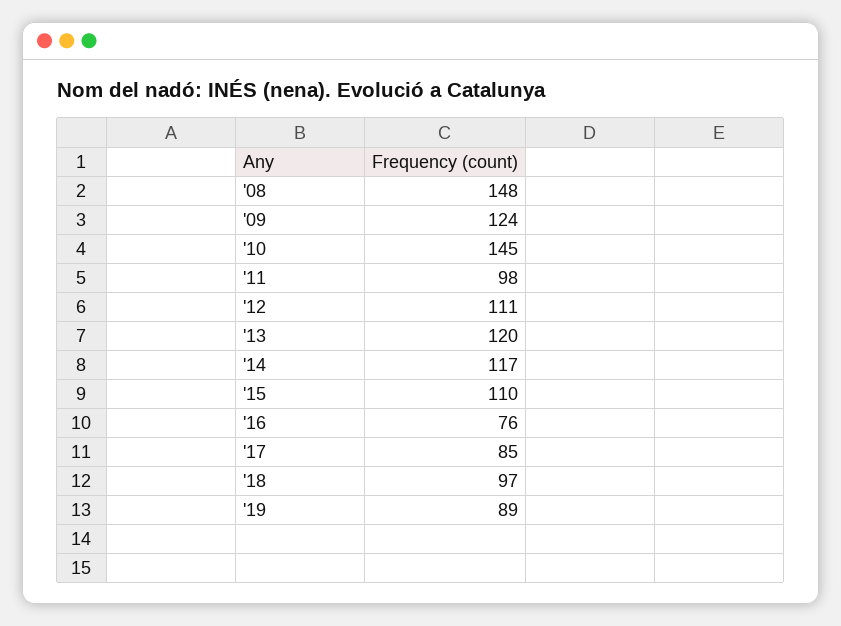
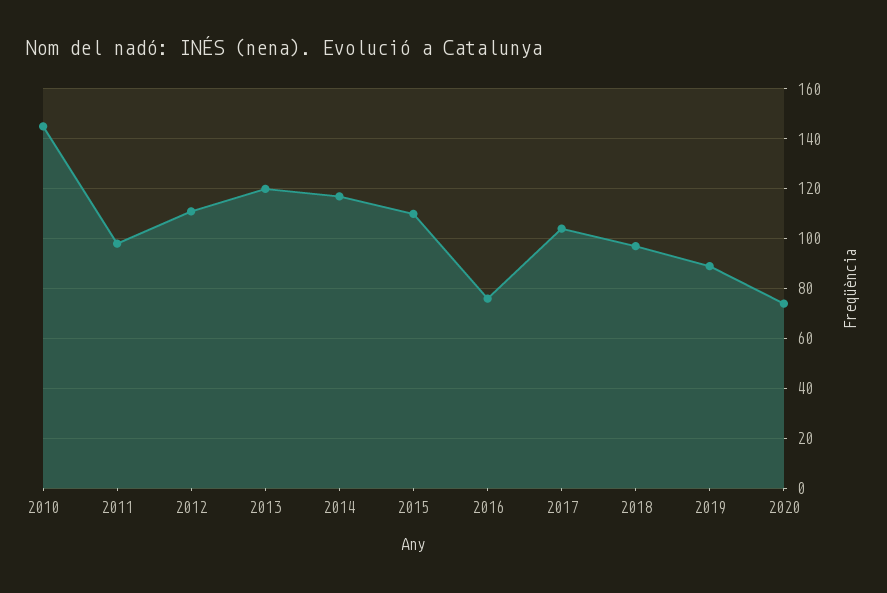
'08: 148 -> none
'09: 124 -> none
'17: 85 -> 105
2020: none -> 75

